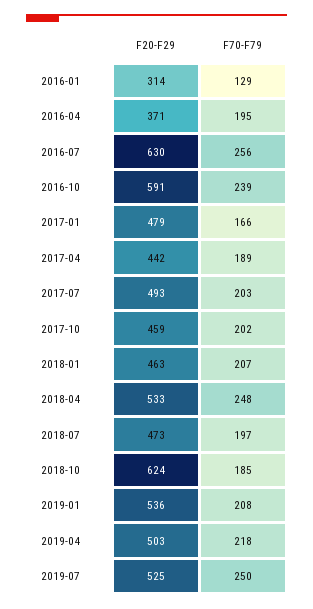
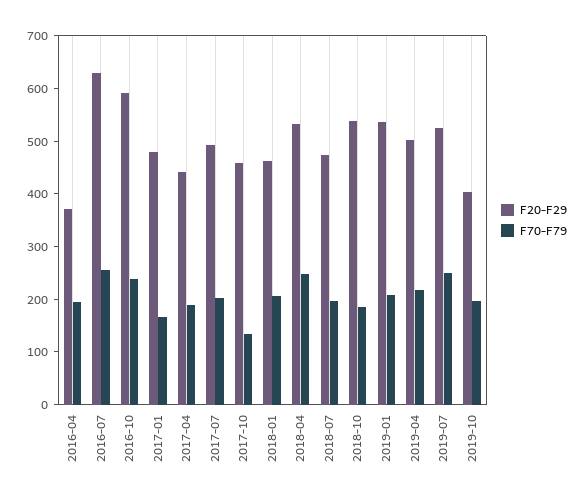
F20-F29, 2016-01: 314 -> none
F70-F79, 2016-01: 129 -> none
F70-F79, 2017-10: 202 -> 140
F20-F29, 2018-10: 624 -> 540
F20-F29, 2019-10: none -> 400
F70-F79, 2019-10: none -> 200

